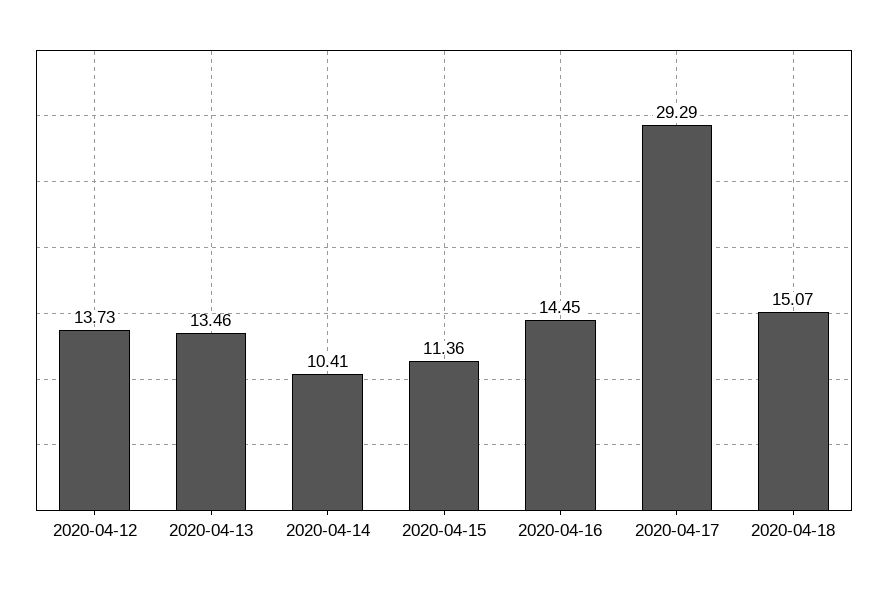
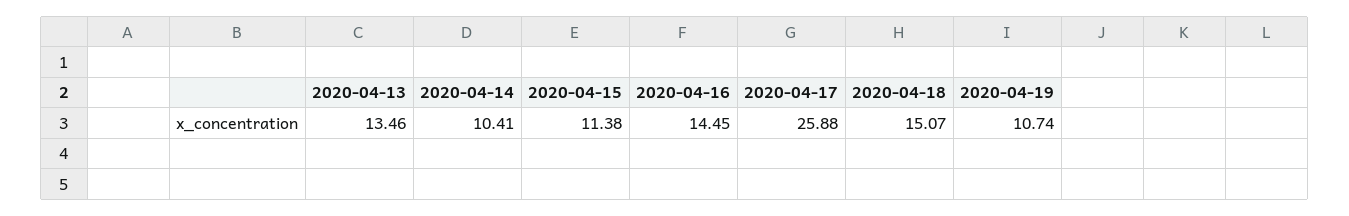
2020-04-12: 13.73 -> none
2020-04-15: 11.36 -> 11.38
2020-04-17: 29.29 -> 25.88
2020-04-19: none -> 10.74

